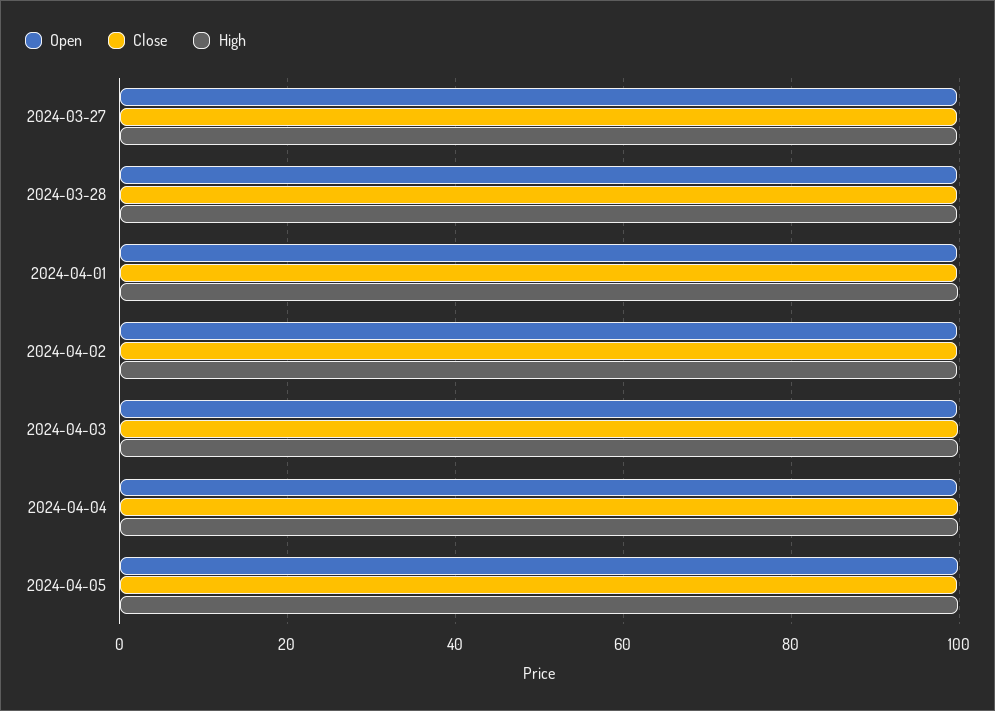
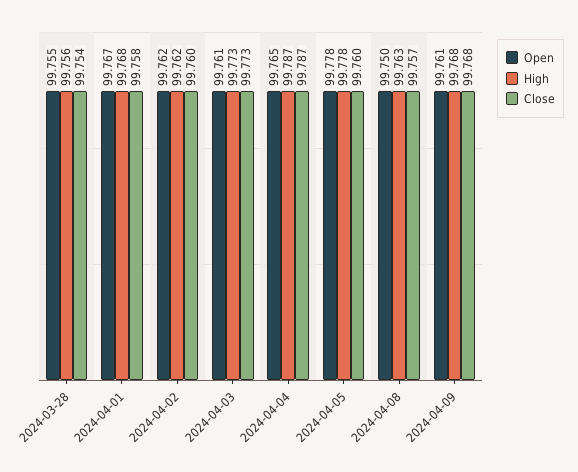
Open, 2024-03-27: 100 -> none
Close, 2024-03-27: 100 -> none
High, 2024-03-27: 100 -> none
Open, 2024-04-08: none -> 99.75
High, 2024-04-08: none -> 99.763
Close, 2024-04-08: none -> 99.757
Open, 2024-04-09: none -> 99.761
High, 2024-04-09: none -> 99.768
Close, 2024-04-09: none -> 99.768

